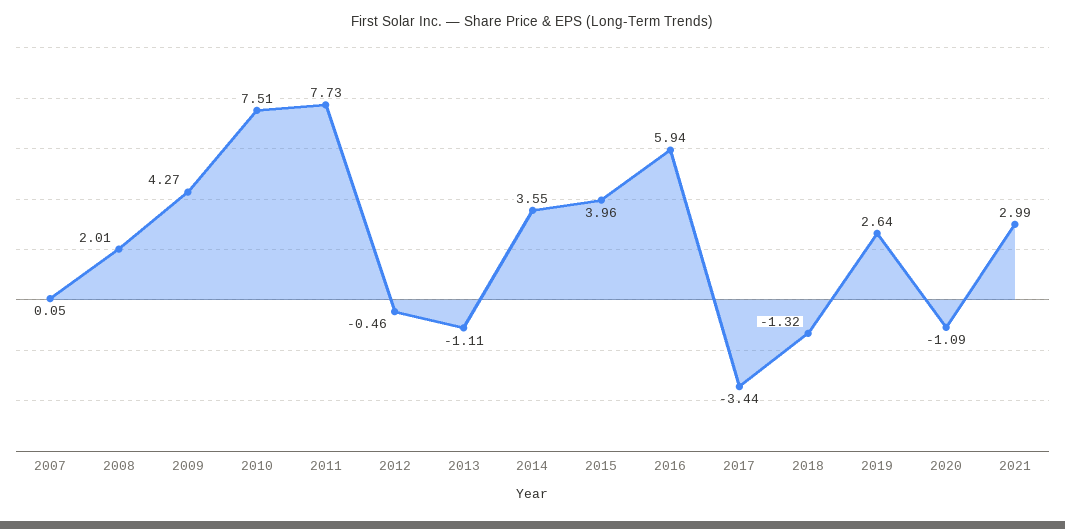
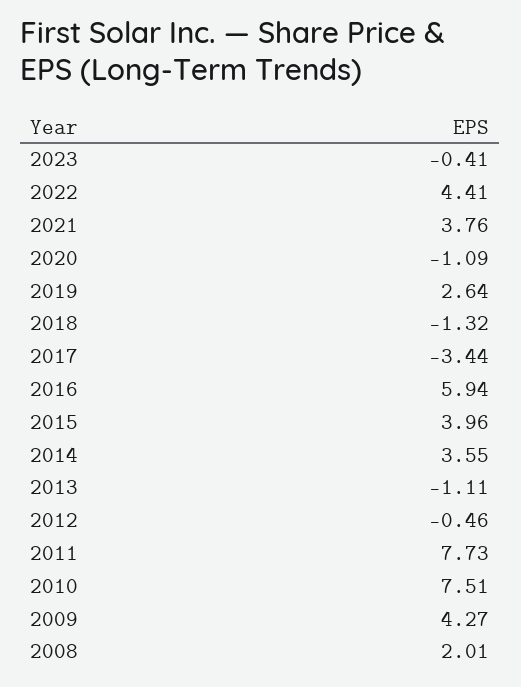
2007: 0.05 -> none
2021: 2.99 -> 3.76
2023: none -> -0.41
2022: none -> 4.41

